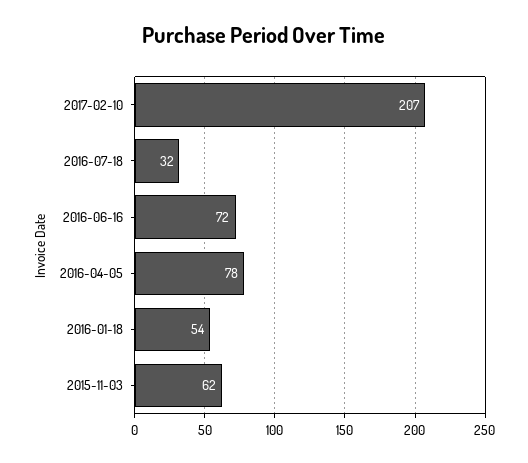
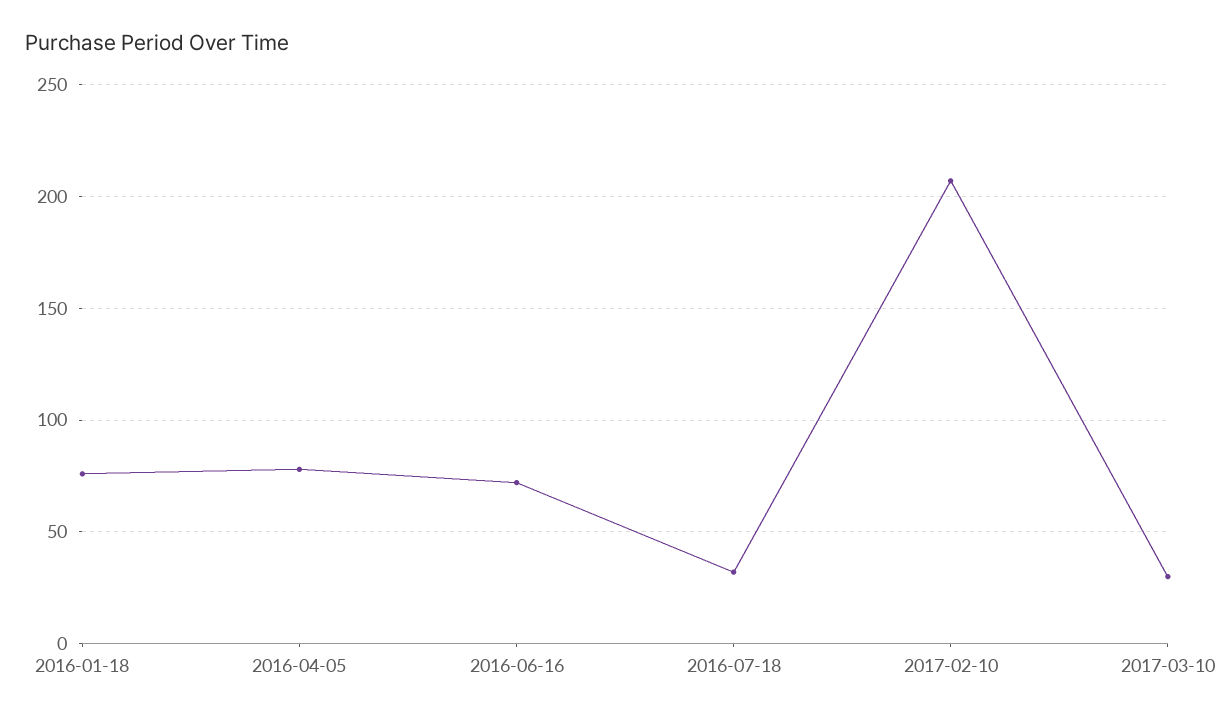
2016-01-18: 54 -> 75
2015-11-03: 62 -> none
2017-03-10: none -> 30

